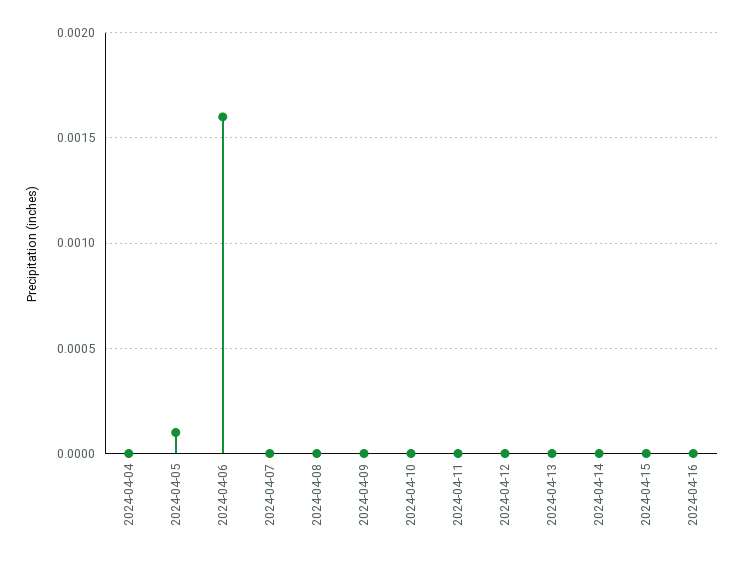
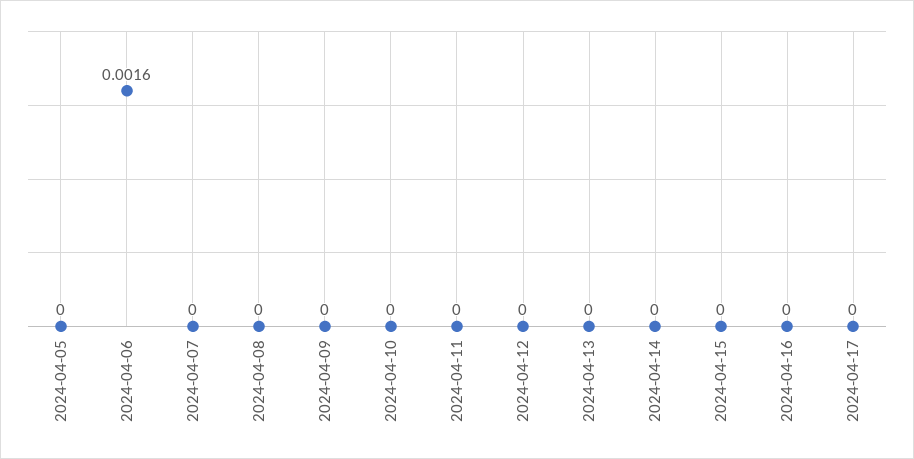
2024-04-04: 0 -> none
2024-04-05: 0.0001 -> 0
2024-04-17: none -> 0

